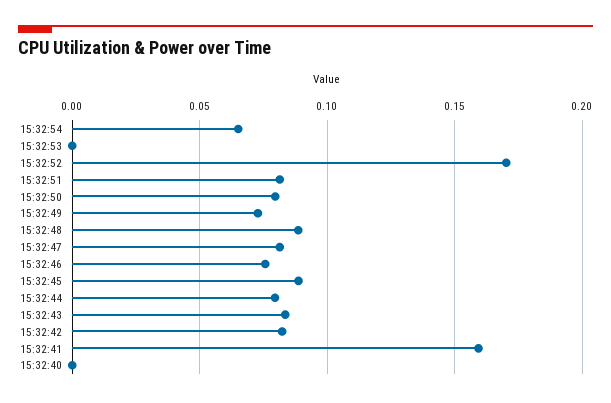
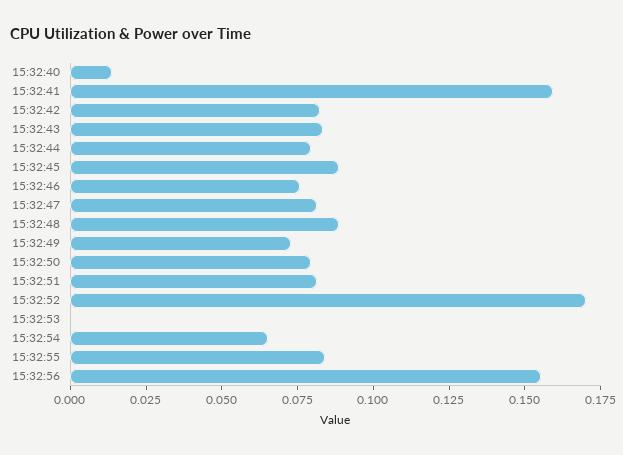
15:32:40: 0 -> 0.015
15:32:55: none -> 0.085
15:32:56: none -> 0.155

